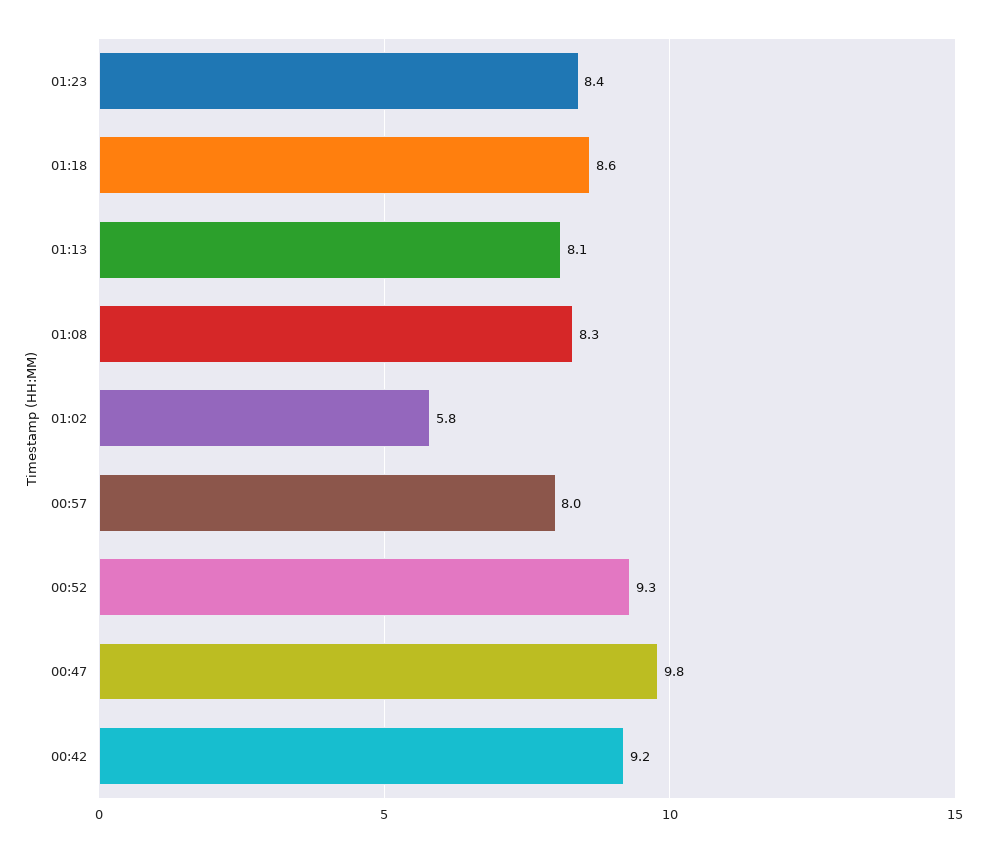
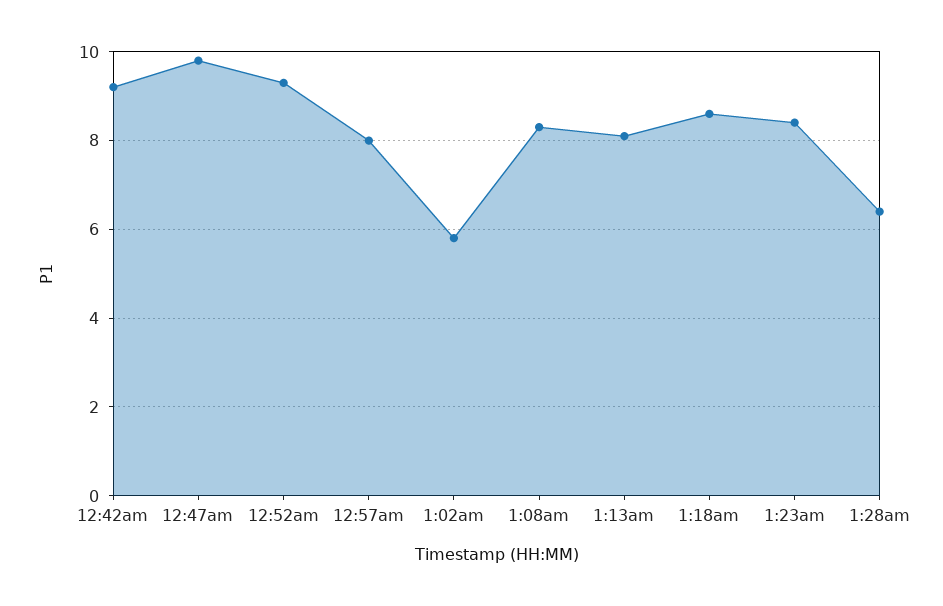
1:28am: none -> 6.5

